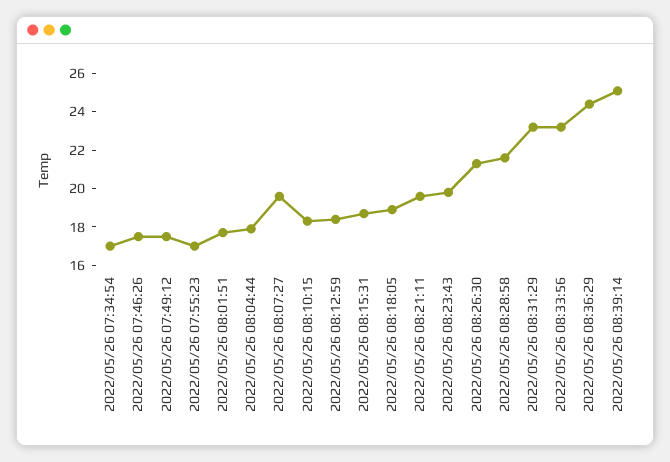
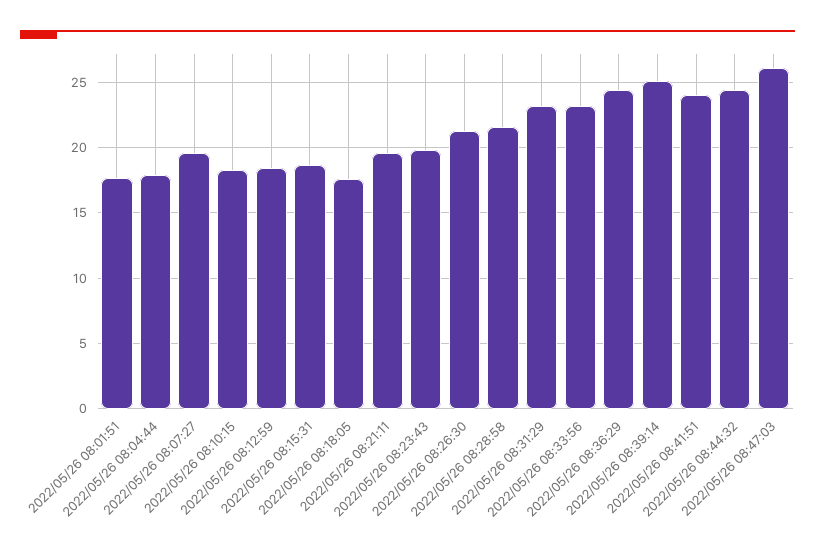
2022/05/26 07:34:54: 17 -> none
2022/05/26 07:46:26: 17.5 -> none
2022/05/26 07:49:12: 17.5 -> none
2022/05/26 07:55:23: 17 -> none
2022/05/26 08:18:05: 19 -> 17.5
2022/05/26 08:41:51: none -> 24
2022/05/26 08:44:32: none -> 24.5
2022/05/26 08:47:03: none -> 26

